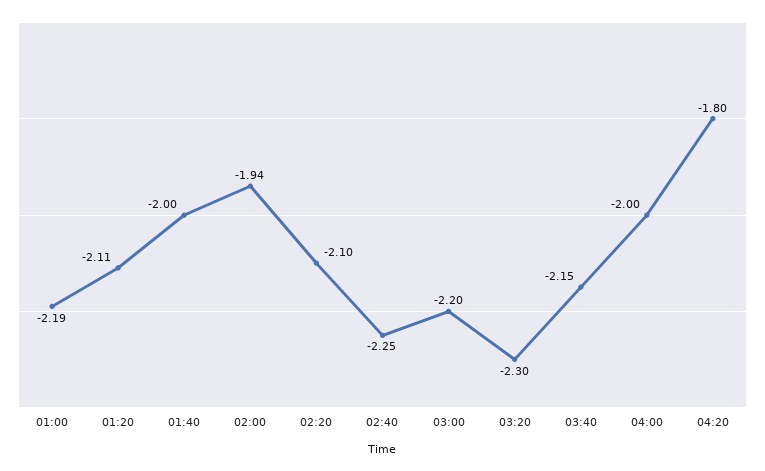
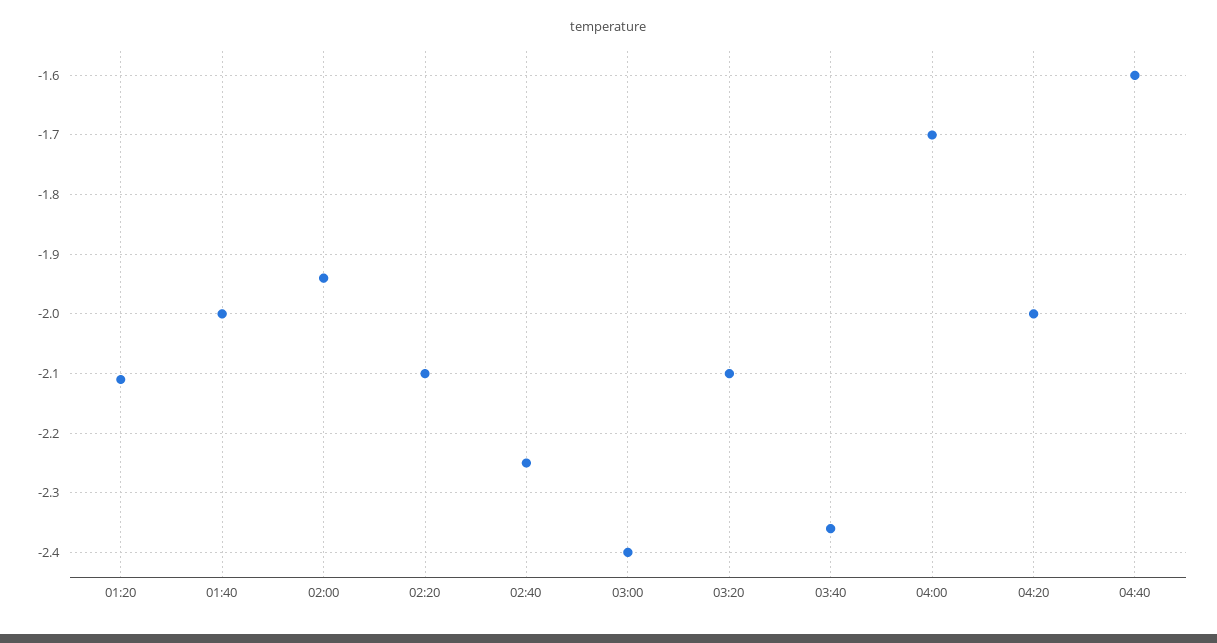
01:00: -2.19 -> none
03:00: -2.2 -> -2.4
03:20: -2.3 -> -2.1
03:40: -2.15 -> -2.35
04:00: -2 -> -1.7
04:20: -1.8 -> -2
04:40: none -> -1.6

